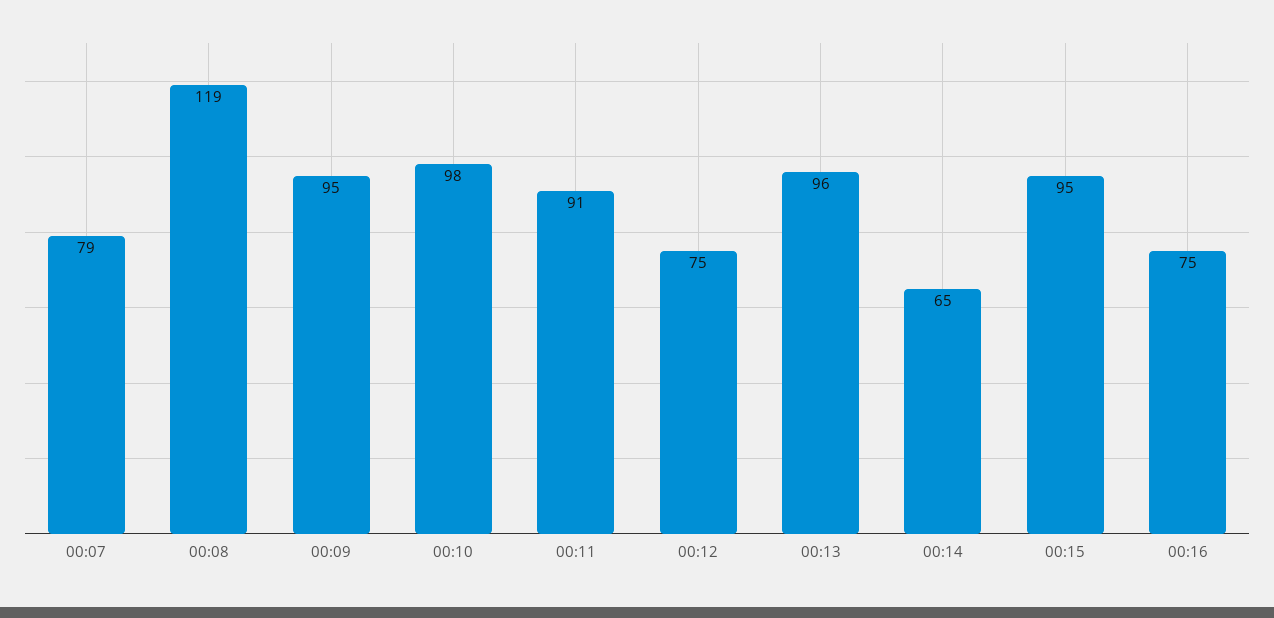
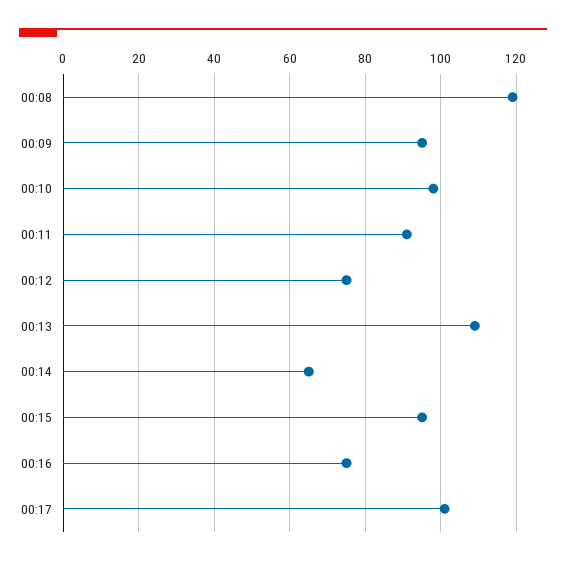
00:07: 79 -> none
00:13: 96 -> 110
00:17: none -> 100

